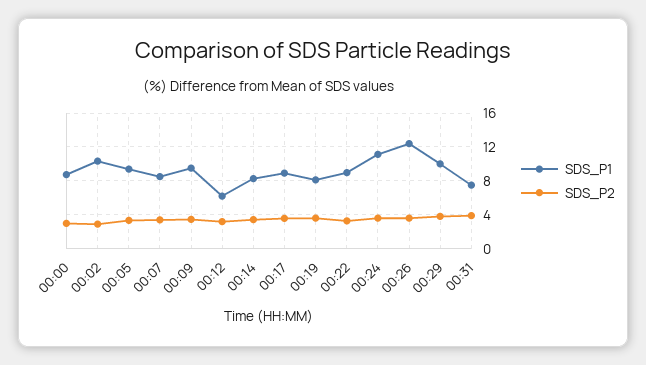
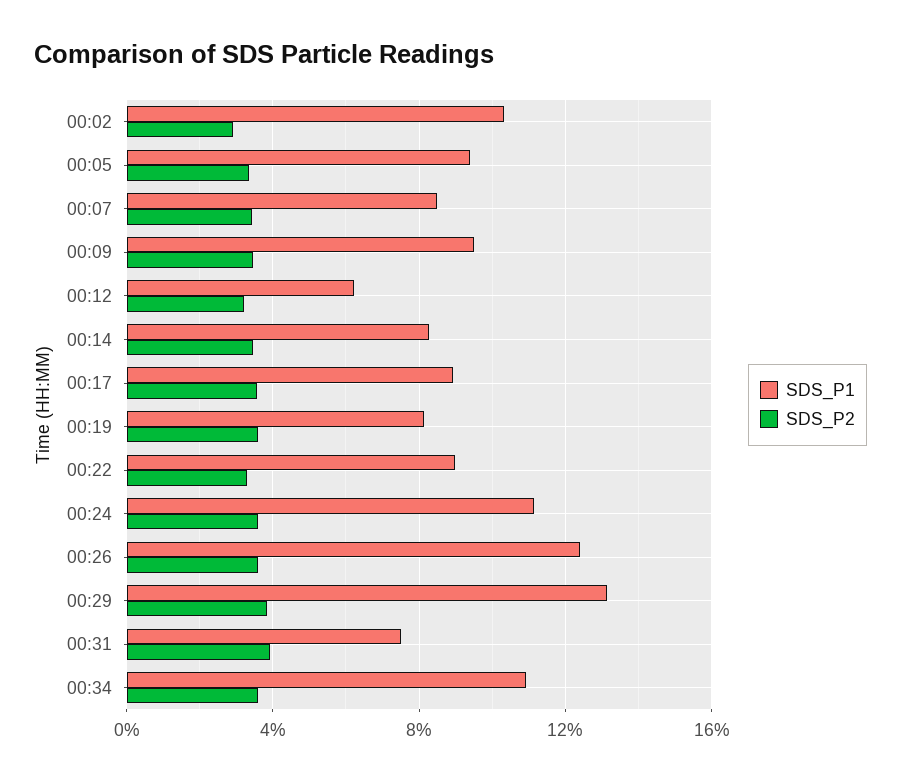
SDS_P1, 00:00: 9 -> none
SDS_P2, 00:00: 3 -> none
SDS_P1, 00:29: 10 -> 13
SDS_P1, 00:34: none -> 11
SDS_P2, 00:34: none -> 3.5

